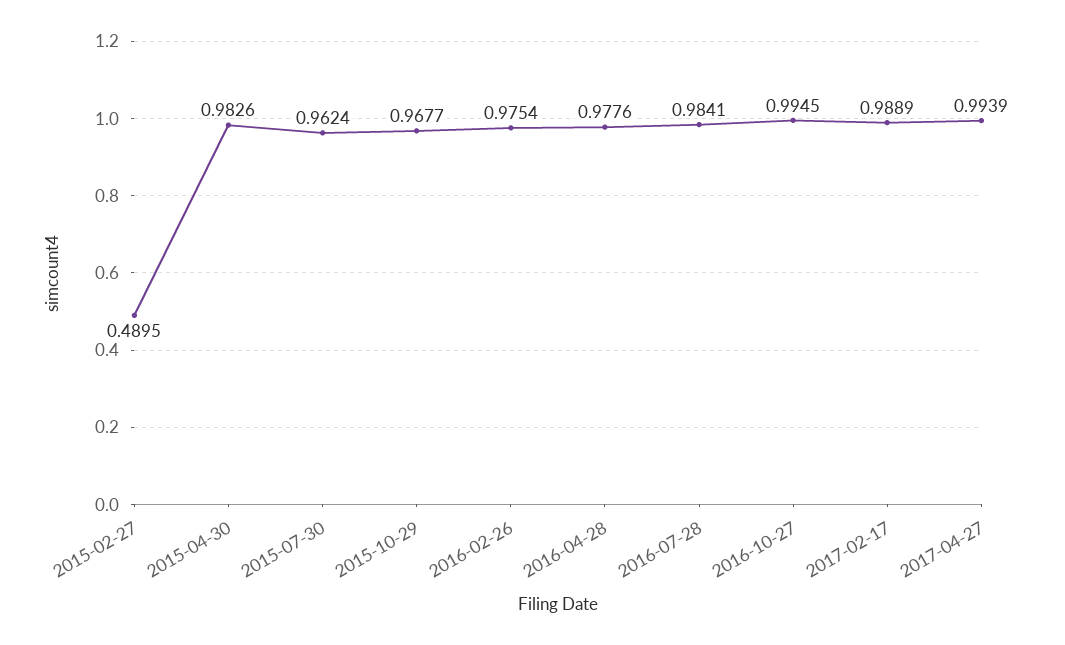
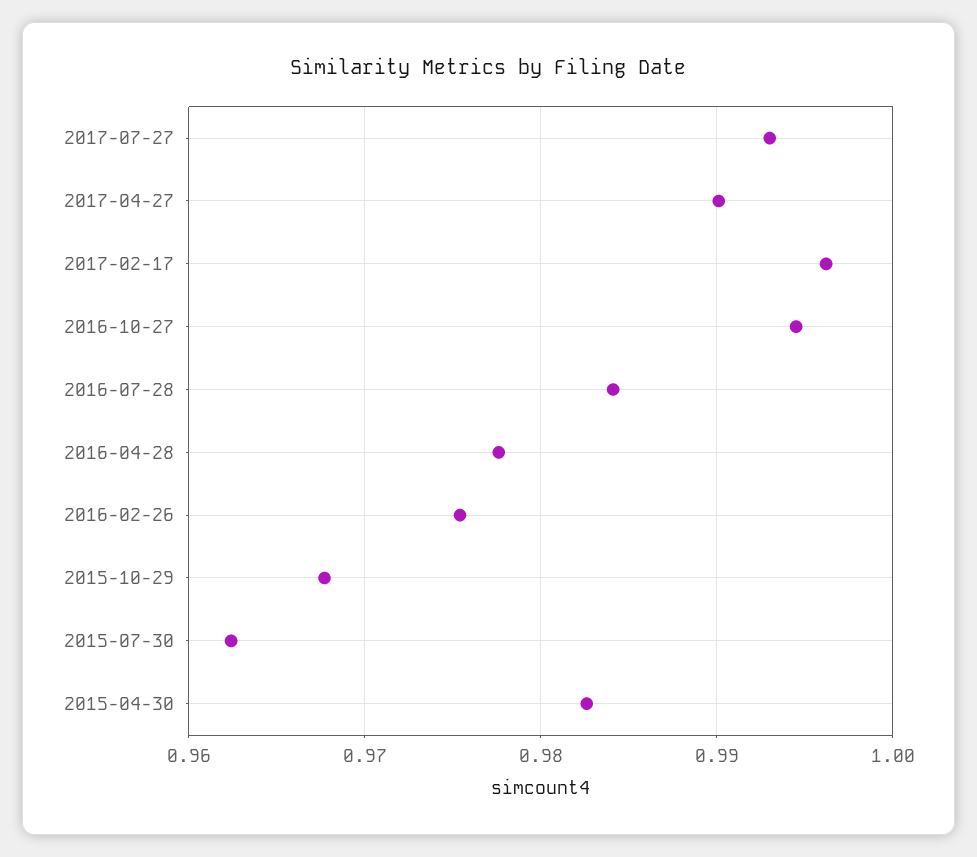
2015-02-27: 0.4895 -> none
2017-02-17: 0.9889 -> 0.996
2017-04-27: 0.9939 -> 0.99
2017-07-27: none -> 0.993

